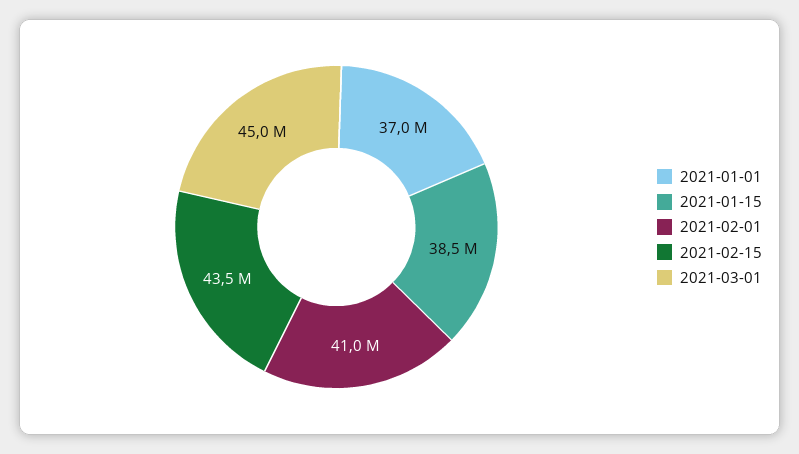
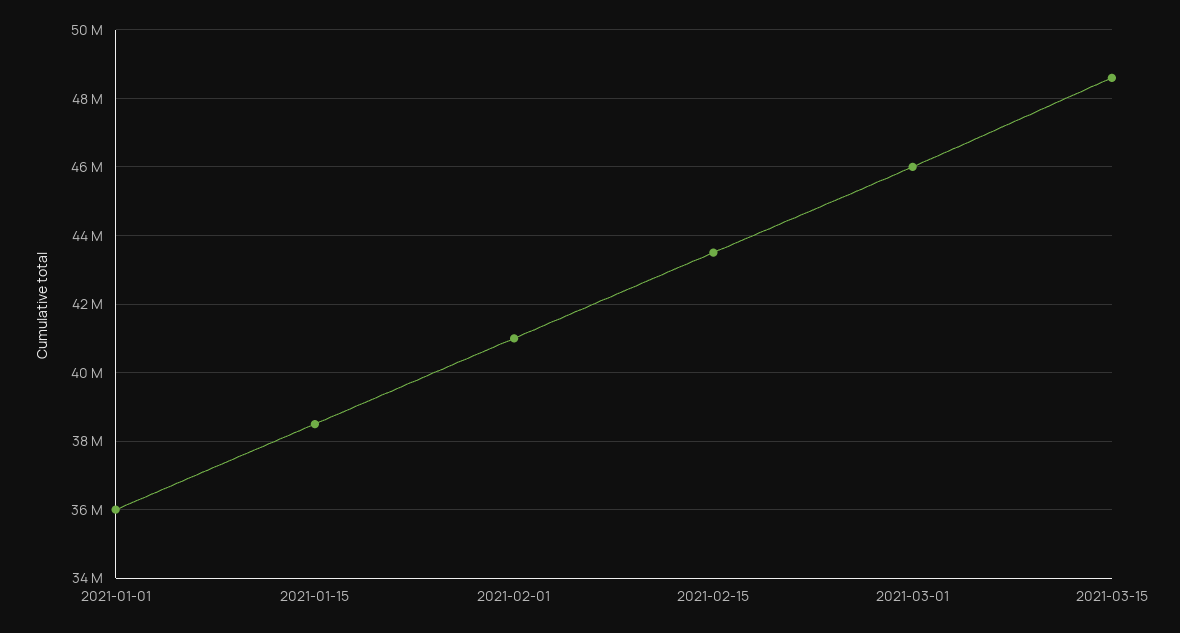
2021-01-01: 37000000 -> 36000000
2021-03-01: 45000000 -> 46000000
2021-03-15: none -> 48600000

